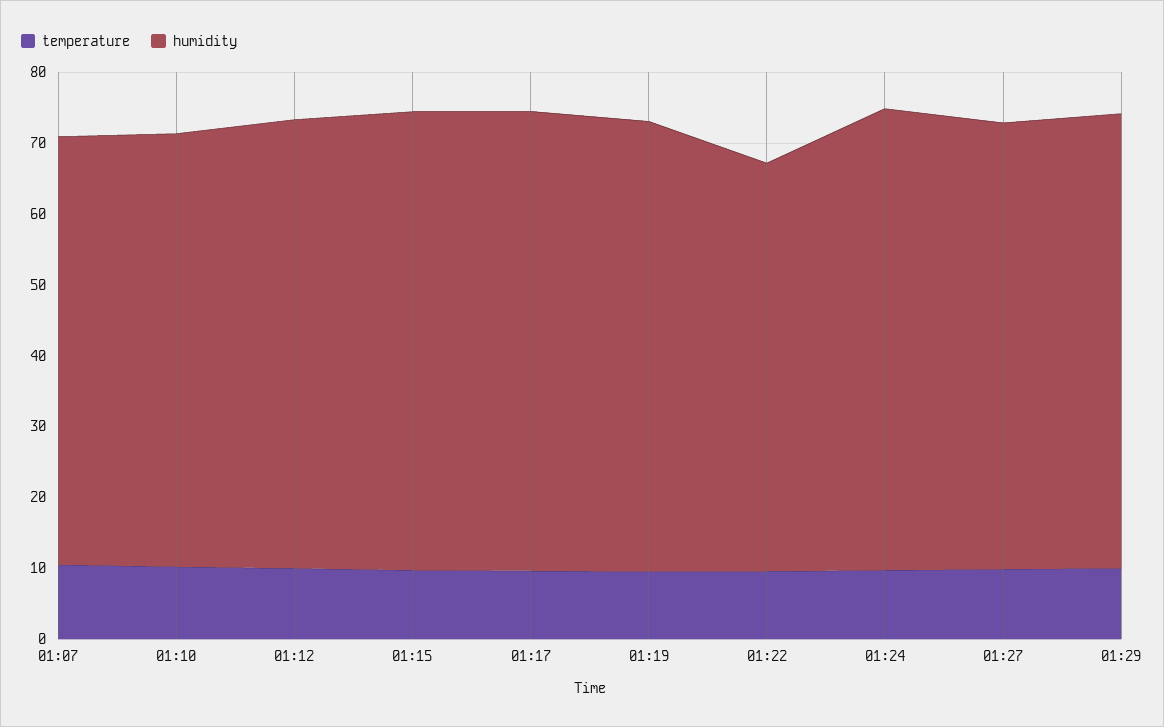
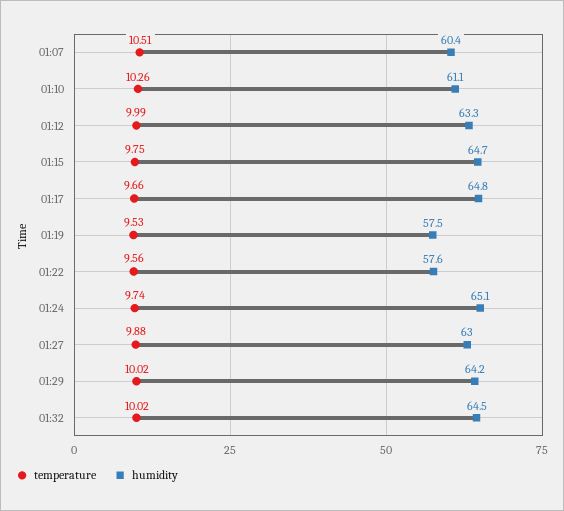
humidity, 01:19: 64 -> 57.5
temperature, 01:32: none -> 10.02
humidity, 01:32: none -> 64.5

